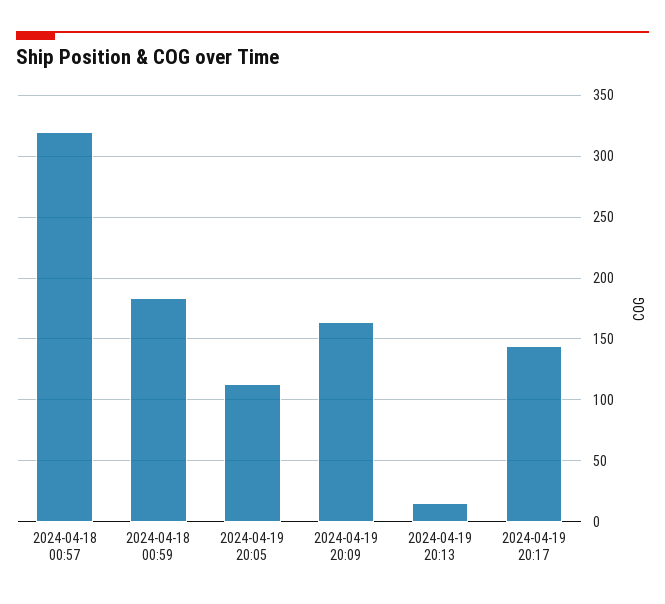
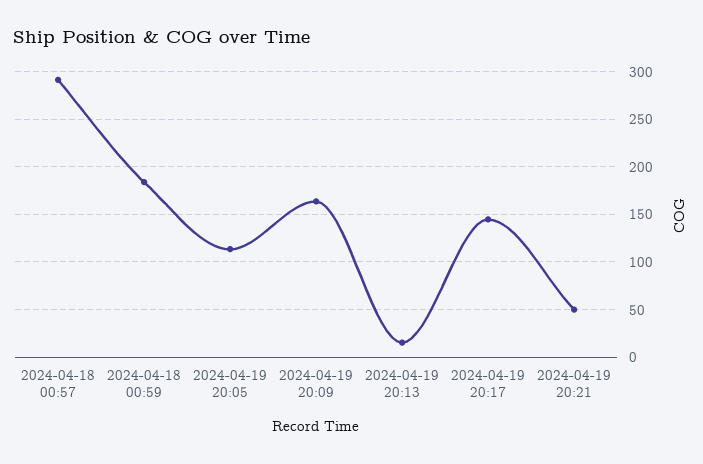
2024-04-18 00:57: 320 -> 290
2024-04-19 20:21: none -> 50

